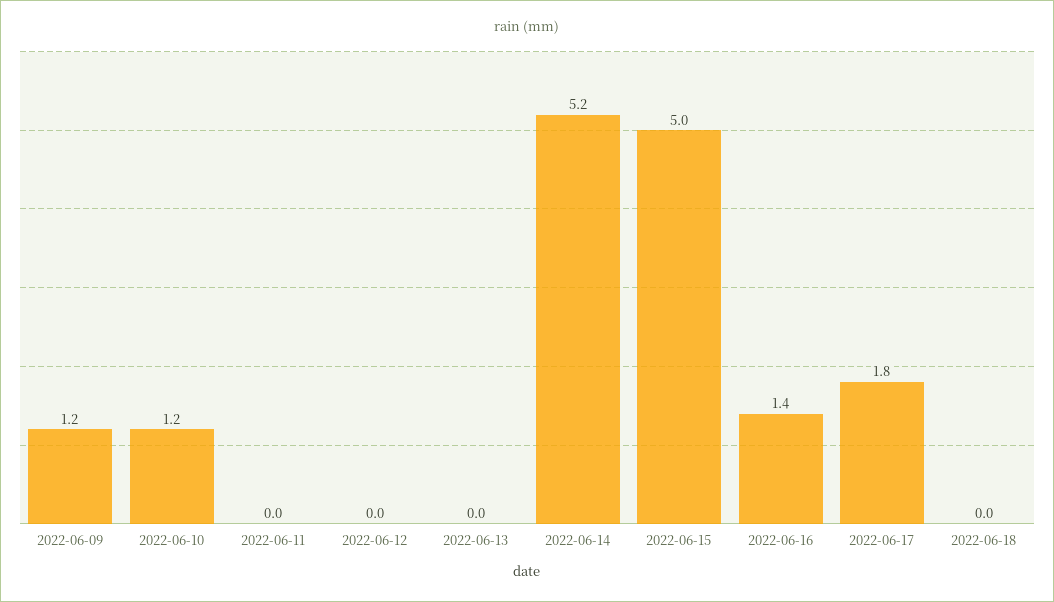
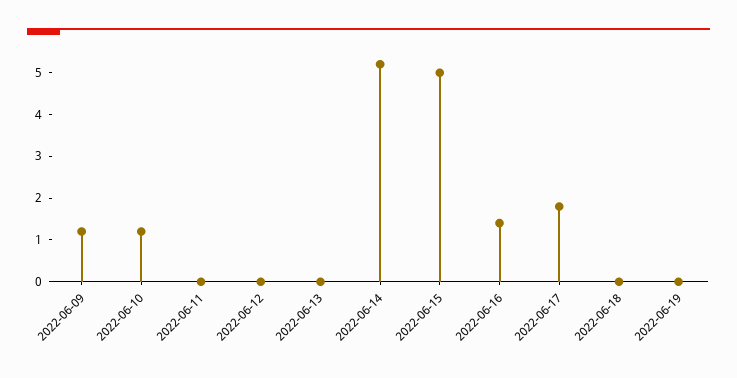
2022-06-19: none -> 0

